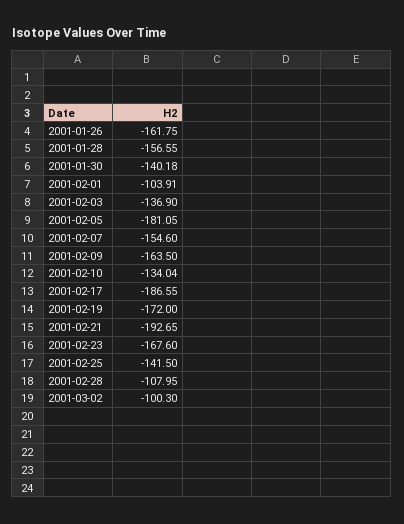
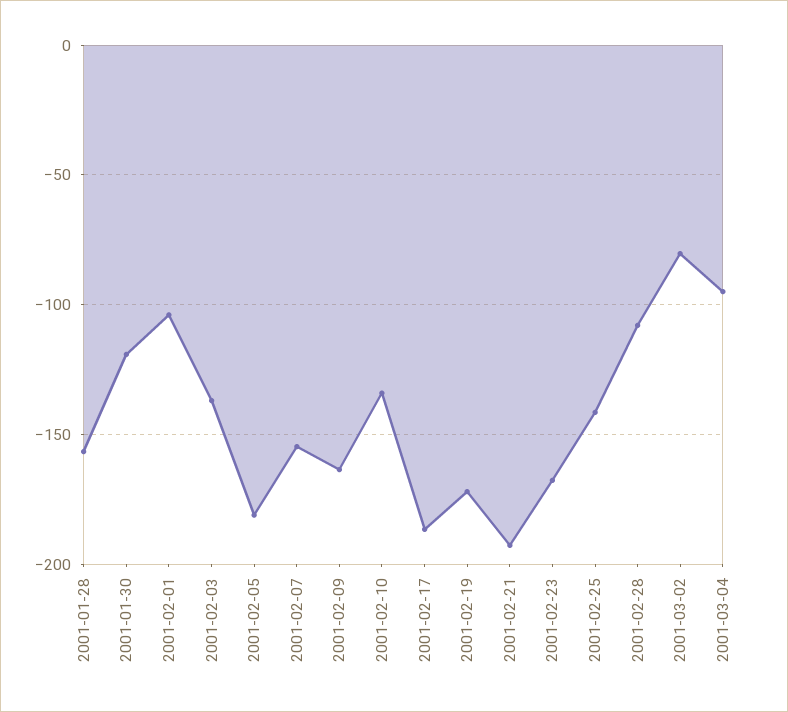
2001-01-26: -161.75 -> none
2001-01-30: -140.18 -> -120
2001-03-02: -100.3 -> -80
2001-03-04: none -> -95

